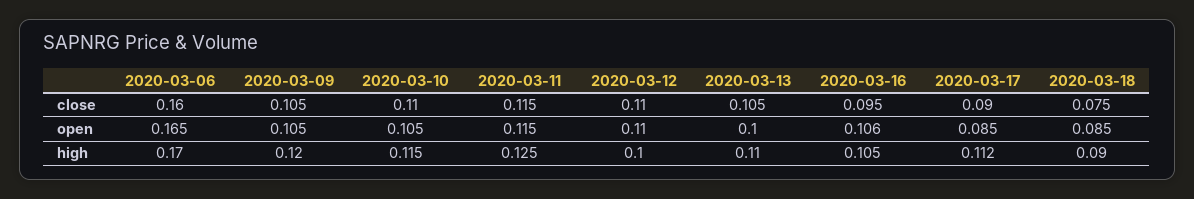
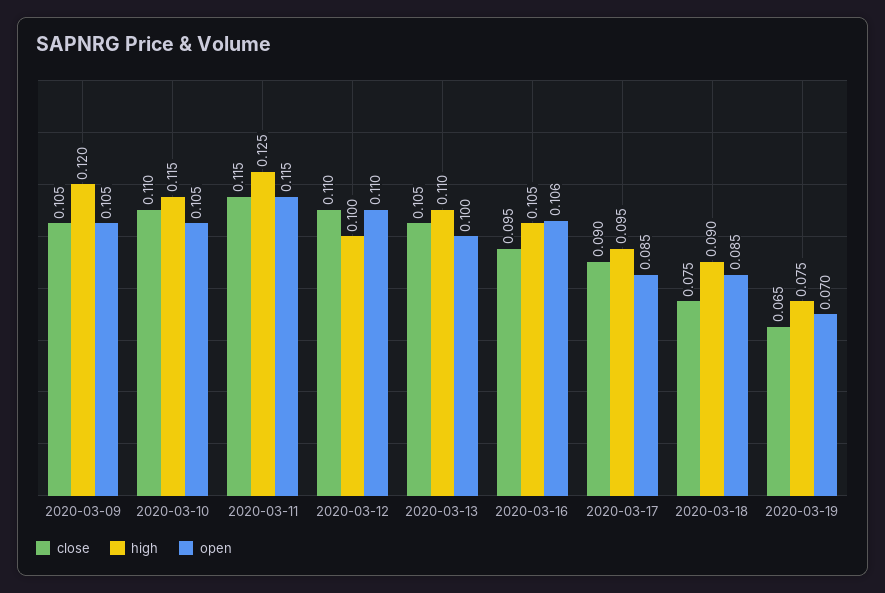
close, 2020-03-06: 0.16 -> none
open, 2020-03-06: 0.165 -> none
high, 2020-03-06: 0.17 -> none
high, 2020-03-17: 0.112 -> 0.095
close, 2020-03-19: none -> 0.065
high, 2020-03-19: none -> 0.075
open, 2020-03-19: none -> 0.07

